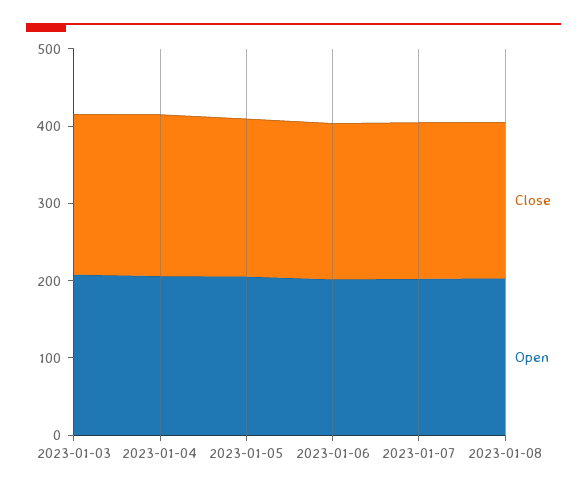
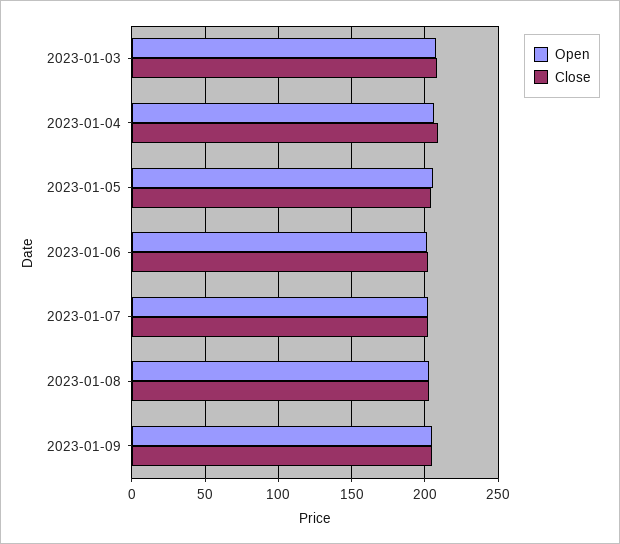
Open, 2023-01-09: none -> 205
Close, 2023-01-09: none -> 205

